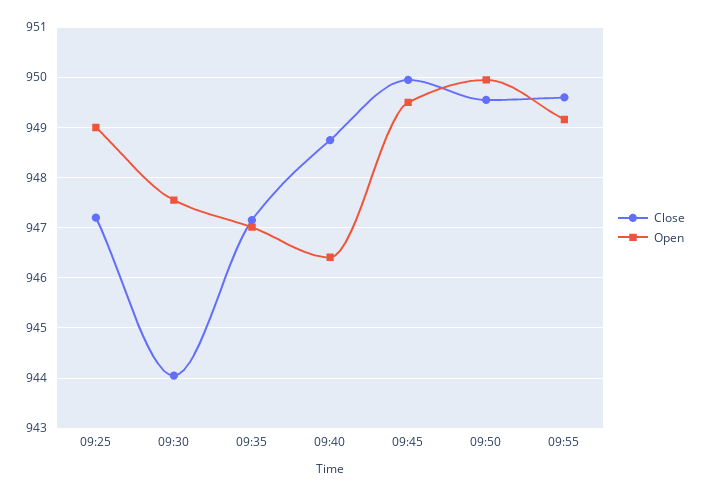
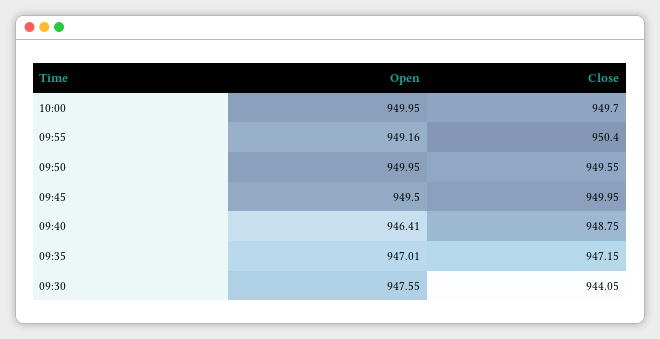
Close, 09:25: 947.2 -> none
Open, 09:25: 949 -> none
Close, 09:55: 949.6 -> 950.4
Open, 10:00: none -> 949.95
Close, 10:00: none -> 949.7

